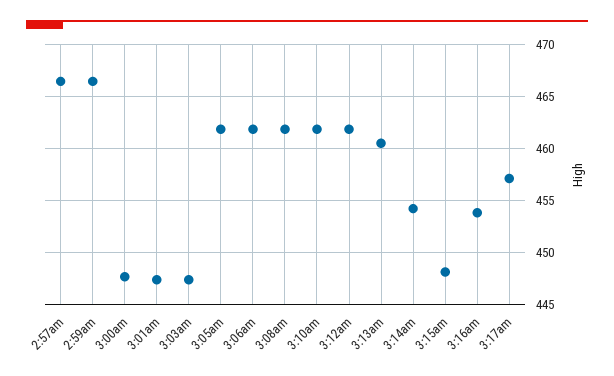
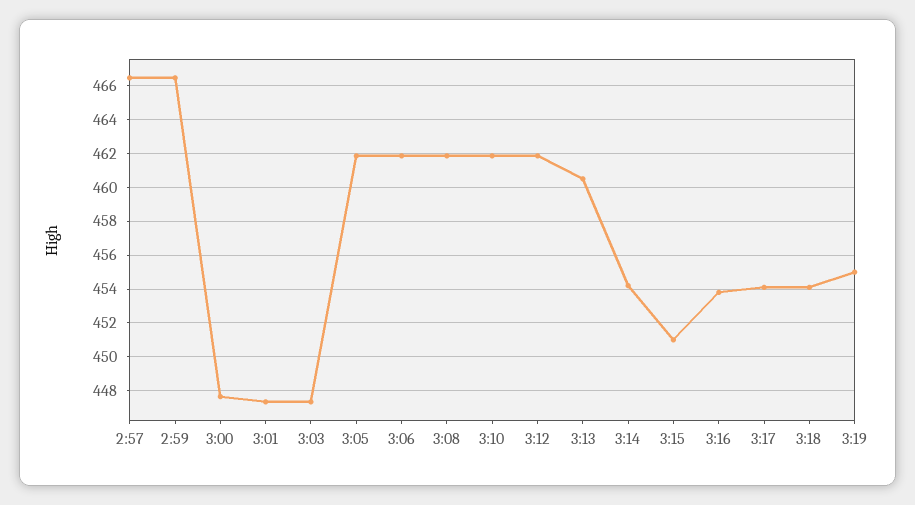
3:15am: 448 -> 451
3:17am: 457 -> 454
3:18: none -> 454
3:19: none -> 455

